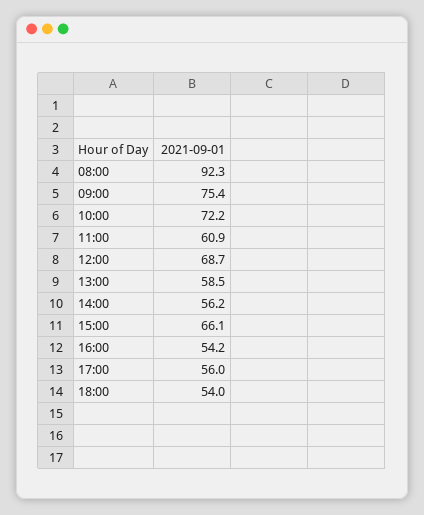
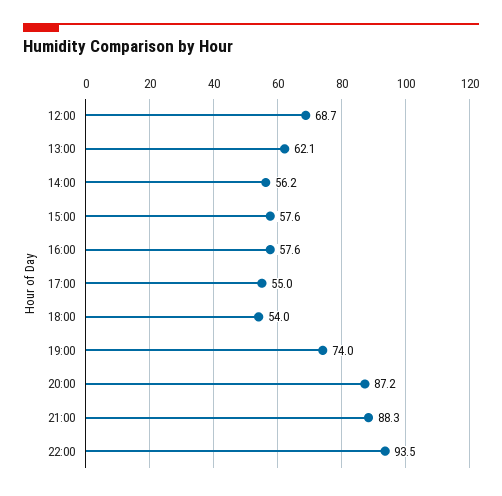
08:00: 92.3 -> none
09:00: 75.4 -> none
10:00: 72.2 -> none
11:00: 60.9 -> none
13:00: 58.5 -> 62.1
15:00: 66.1 -> 57.6
16:00: 54.2 -> 57.6
17:00: 56 -> 55
19:00: none -> 74
20:00: none -> 87.2
21:00: none -> 88.3
22:00: none -> 93.5

